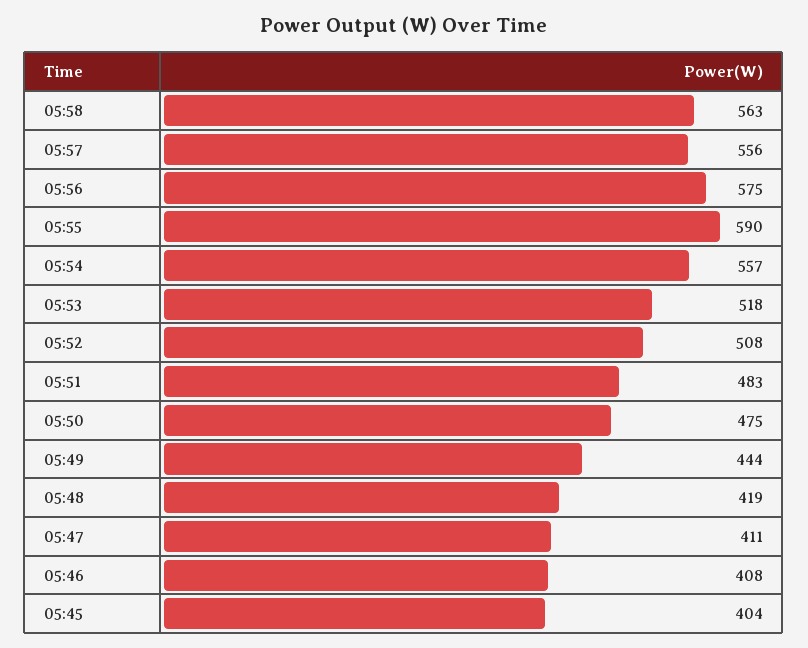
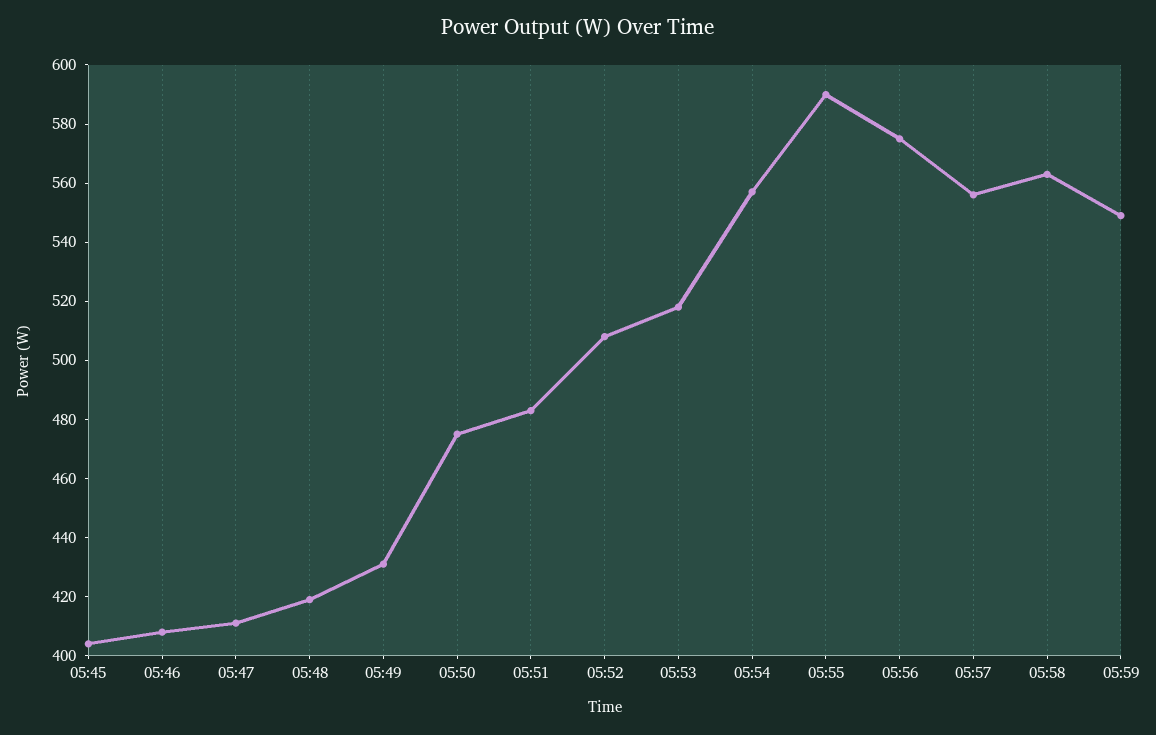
05:49: 444 -> 430
05:59: none -> 550

